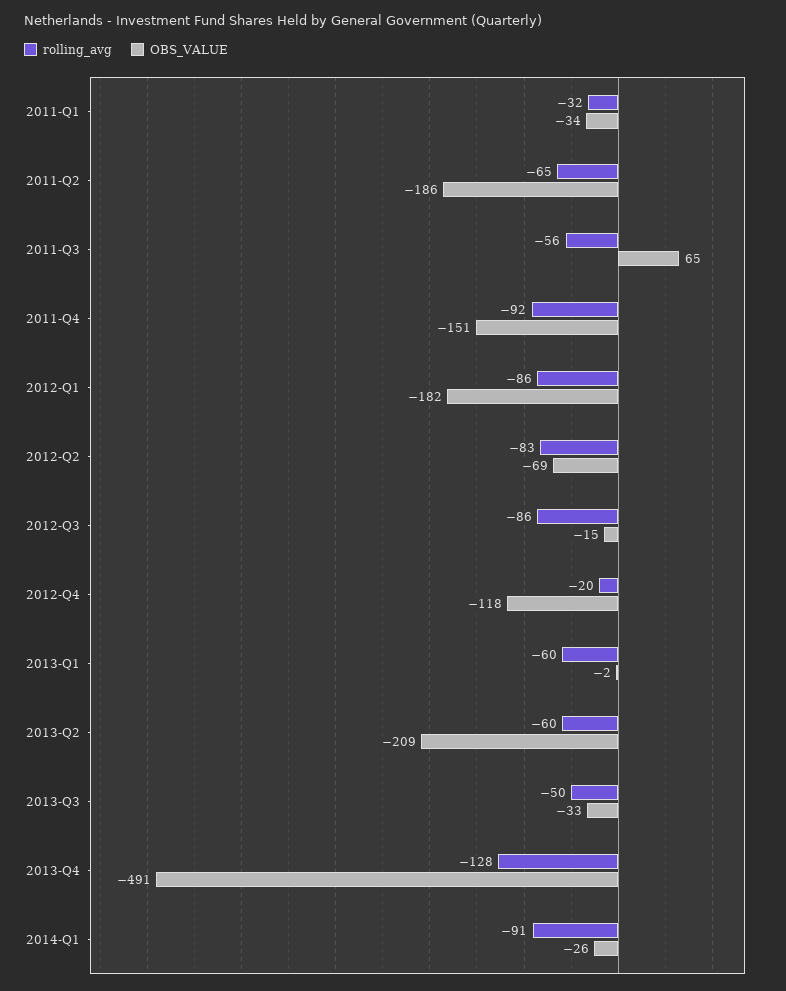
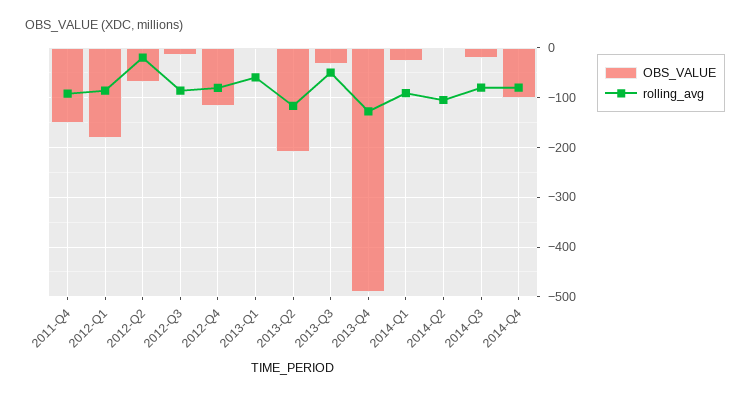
rolling_avg, 2011-Q1: -32 -> none
OBS_VALUE, 2011-Q1: -34 -> none
rolling_avg, 2011-Q2: -65 -> none
OBS_VALUE, 2011-Q2: -186 -> none
rolling_avg, 2011-Q3: -56 -> none
OBS_VALUE, 2011-Q3: 65 -> none
rolling_avg, 2012-Q2: -83 -> -20
rolling_avg, 2012-Q4: -20 -> -80
rolling_avg, 2013-Q2: -60 -> -120
OBS_VALUE, 2014-Q2: none -> 0
rolling_avg, 2014-Q2: none -> -100
OBS_VALUE, 2014-Q3: none -> -20
rolling_avg, 2014-Q3: none -> -80
OBS_VALUE, 2014-Q4: none -> -100
rolling_avg, 2014-Q4: none -> -80

